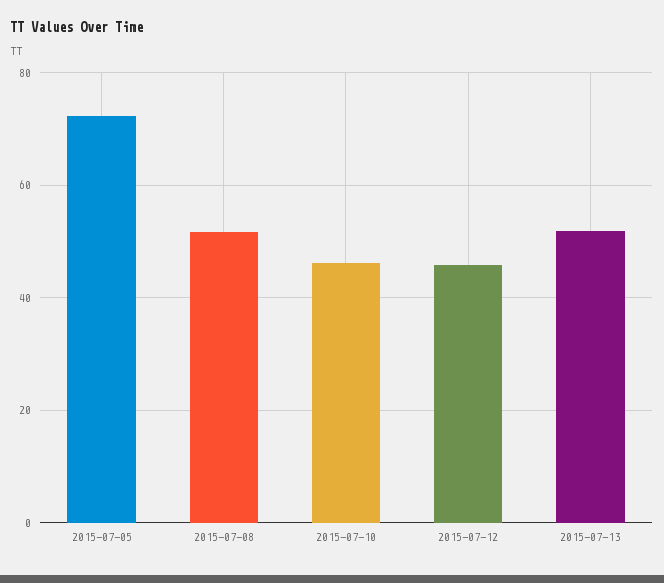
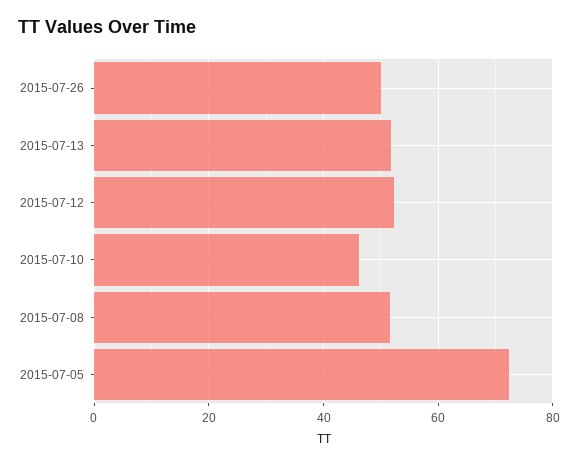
2015-07-12: 46 -> 52
2015-07-26: none -> 50

